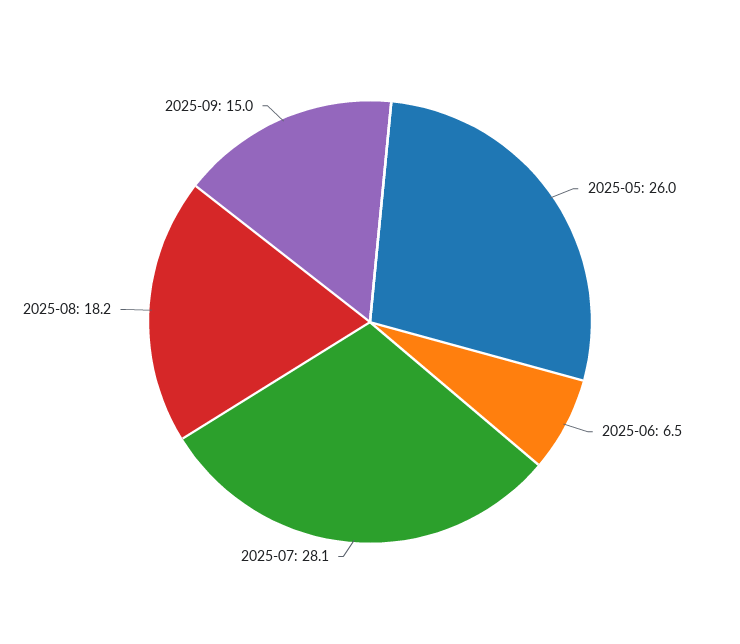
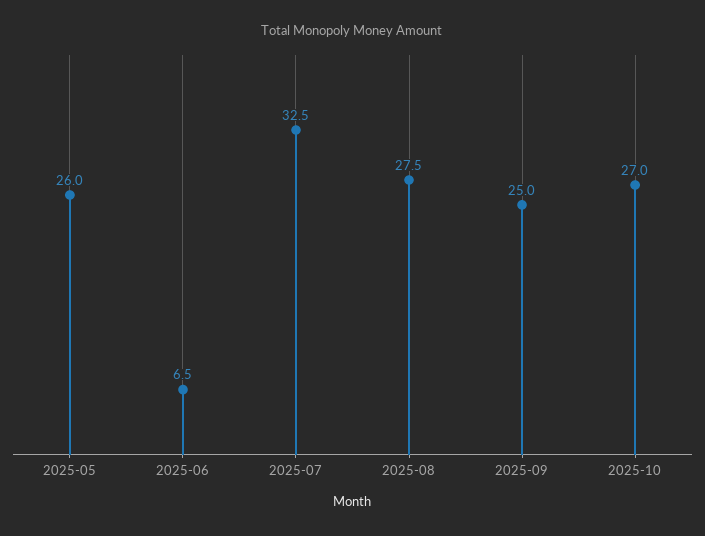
2025-07: 28.1 -> 32.5
2025-08: 18.2 -> 27.5
2025-09: 15 -> 25
2025-10: none -> 27

